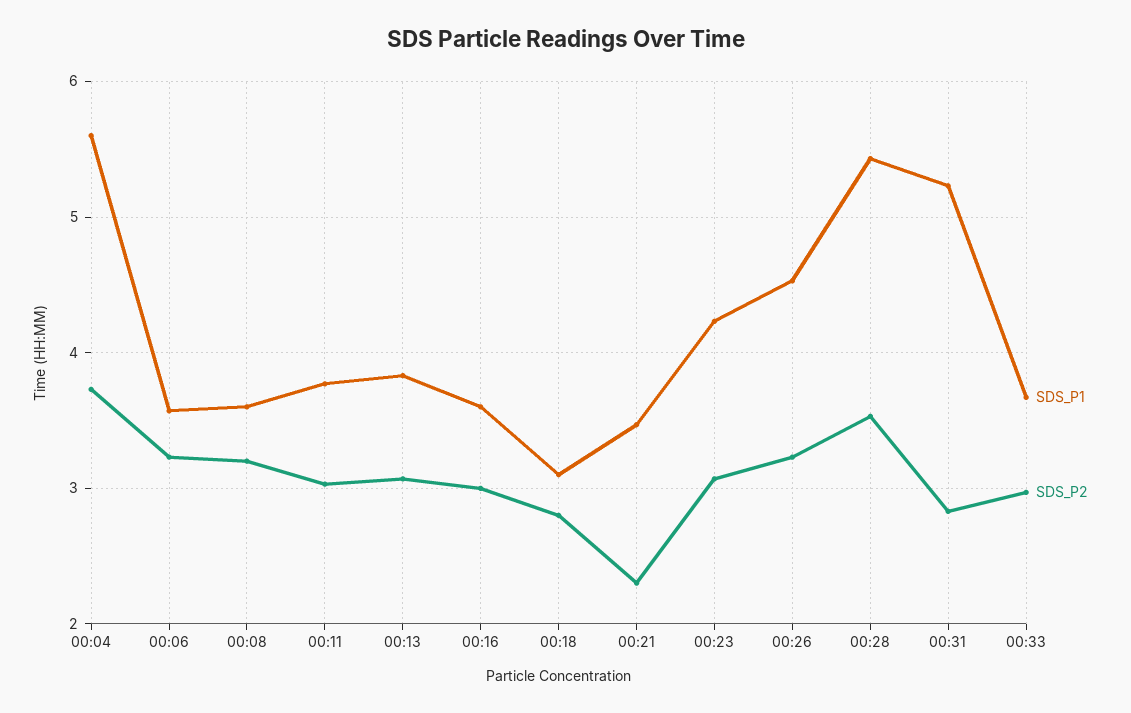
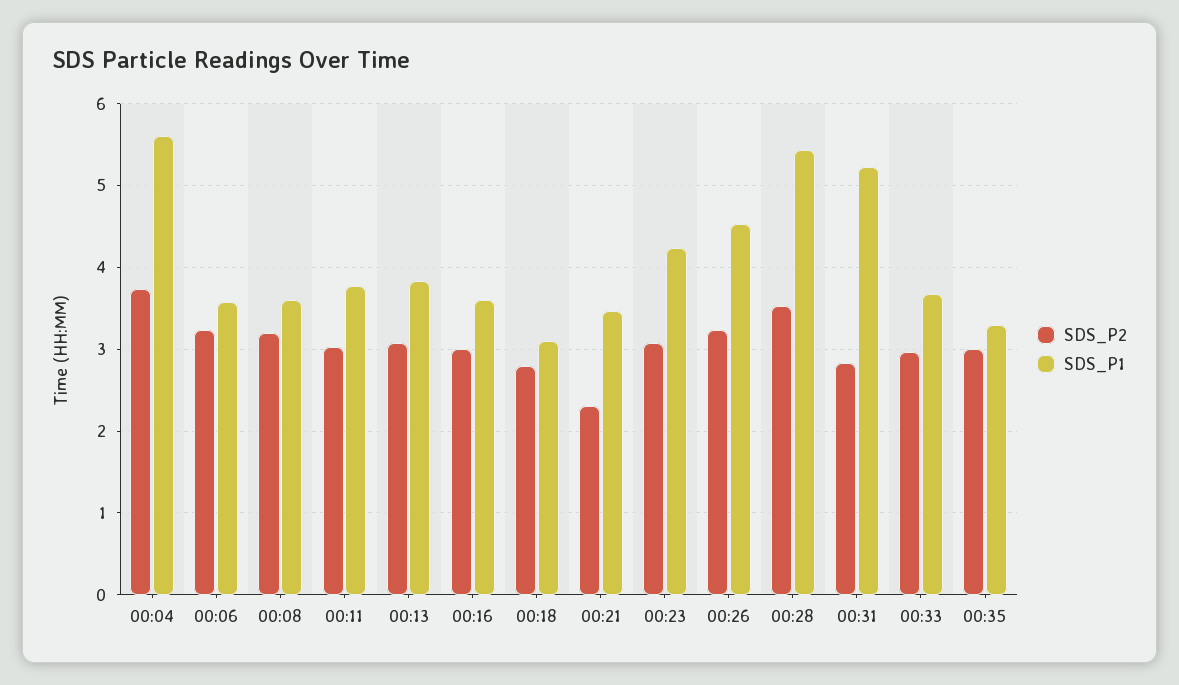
SDS_P2, 00:35: none -> 3
SDS_P1, 00:35: none -> 3.3

